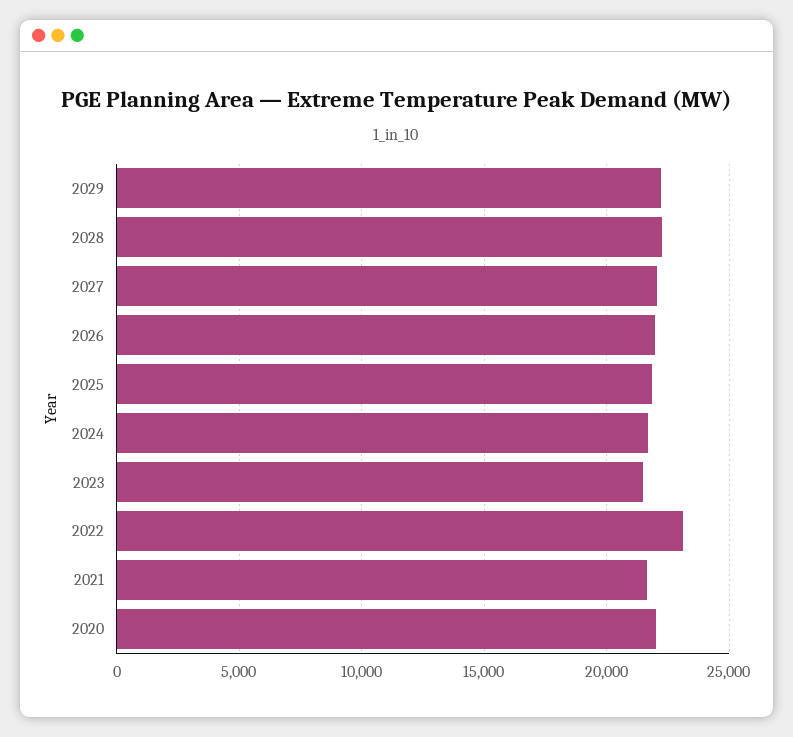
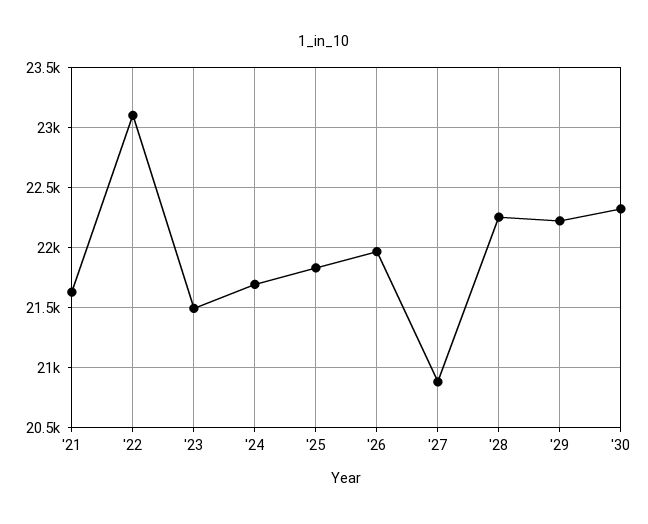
2027: 22000 -> 20900
2020: 22000 -> none
'30: none -> 22300

